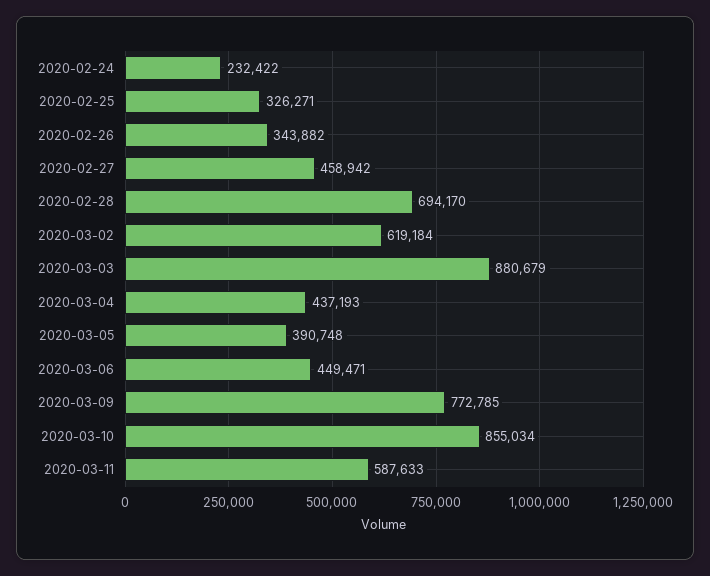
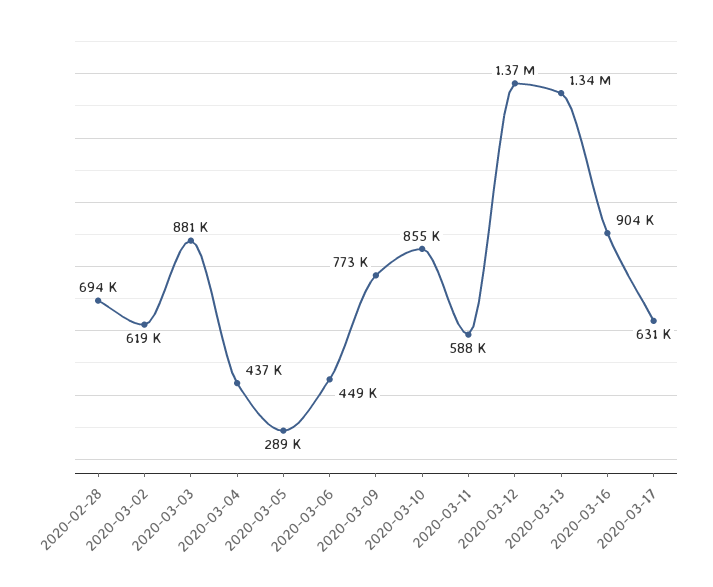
2020-02-24: 232422 -> none
2020-02-25: 326271 -> none
2020-02-26: 343882 -> none
2020-02-27: 458942 -> none
2020-03-05: 390748 -> 289000
2020-03-12: none -> 1370000
2020-03-13: none -> 1340000
2020-03-16: none -> 904000
2020-03-17: none -> 631000

